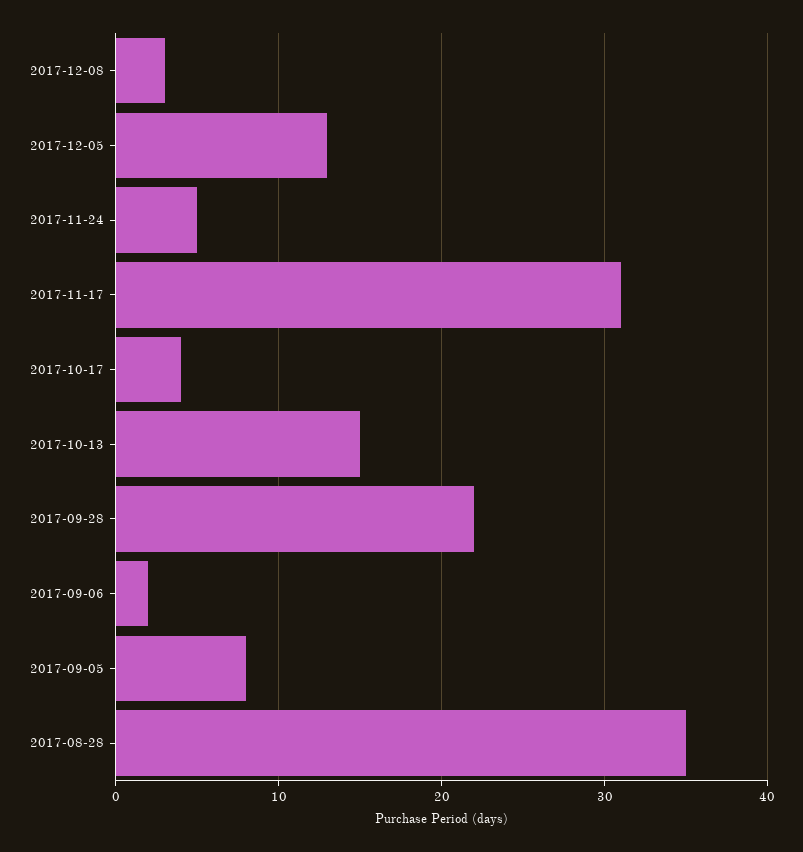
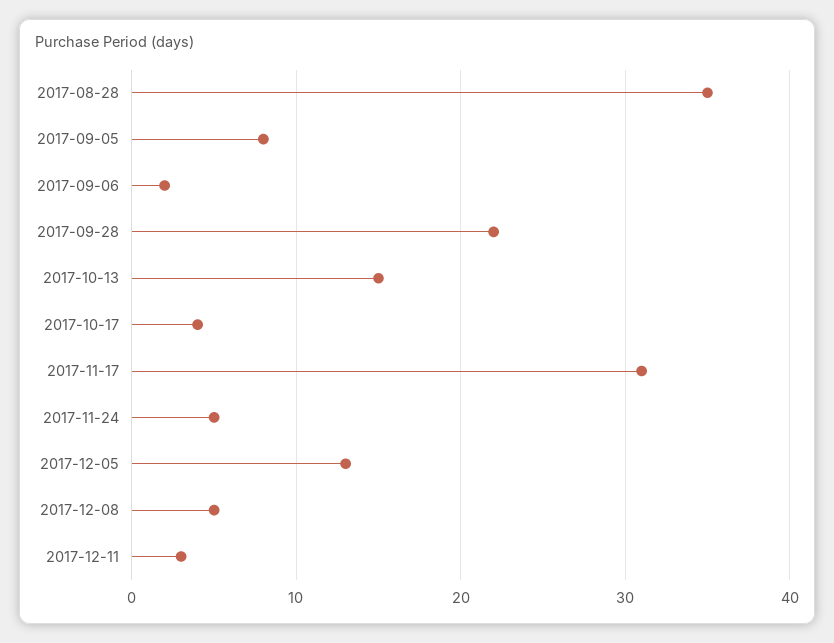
2017-12-08: 3 -> 5
2017-12-11: none -> 3

